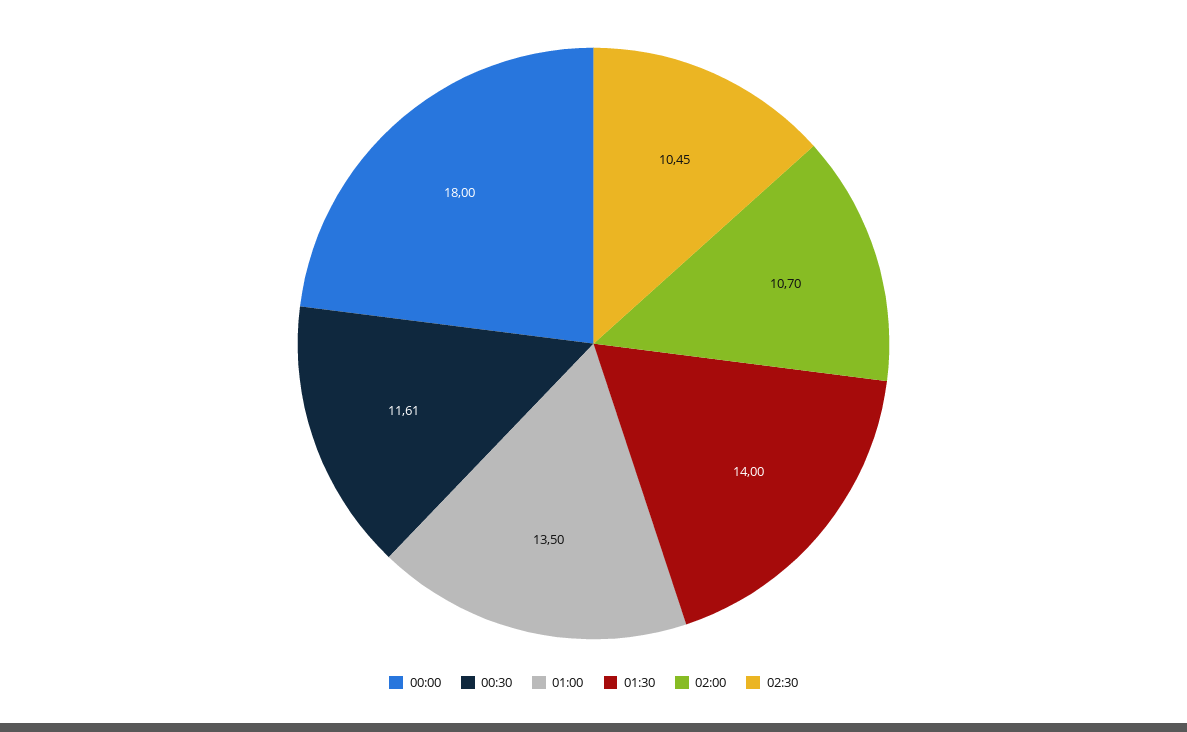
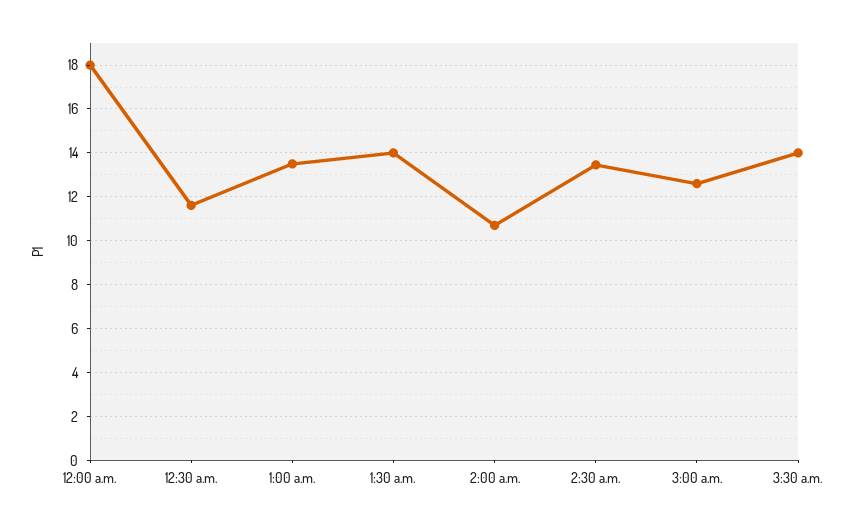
02:30: 10.45 -> 13.5
3:00 a.m.: none -> 12.5
3:30 a.m.: none -> 14

